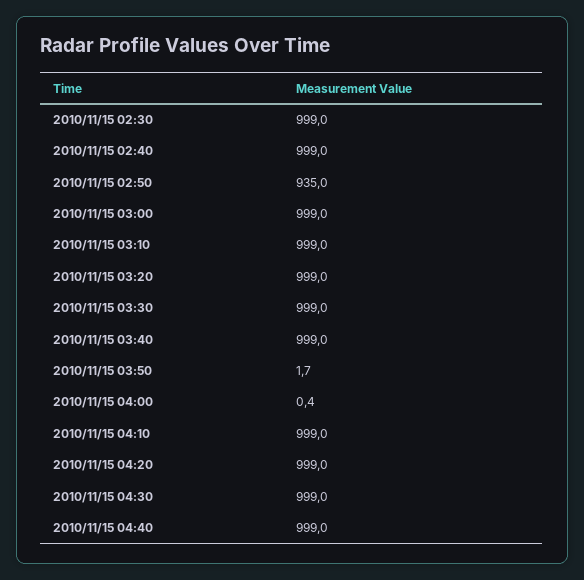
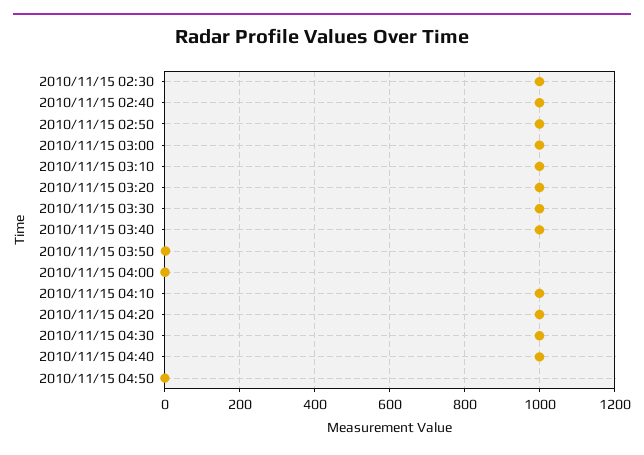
2010/11/15 02:50: 935 -> 1000
2010/11/15 04:50: none -> 0

